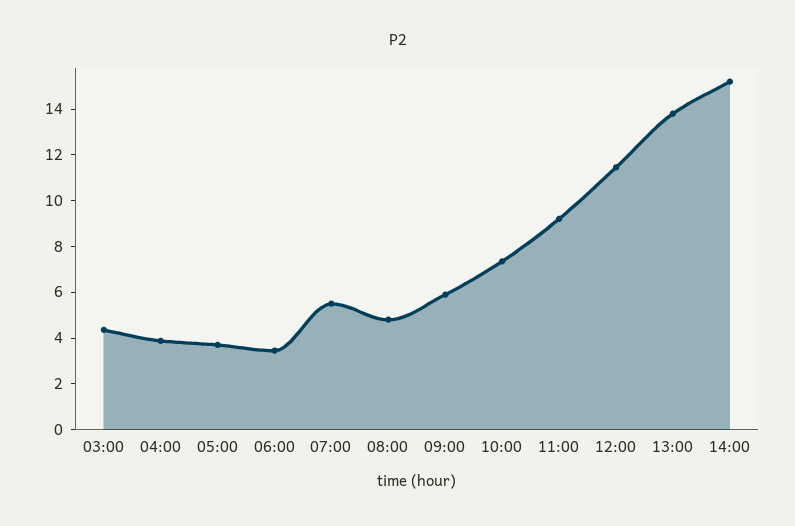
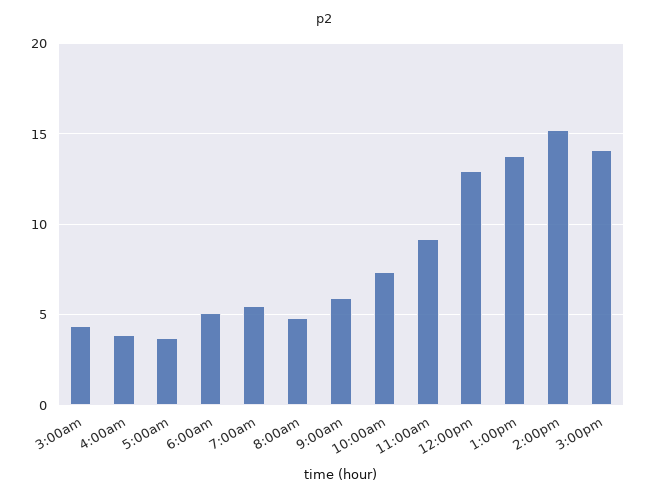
06:00: 3.5 -> 5
12:00: 11.5 -> 13
3:00pm: none -> 14

